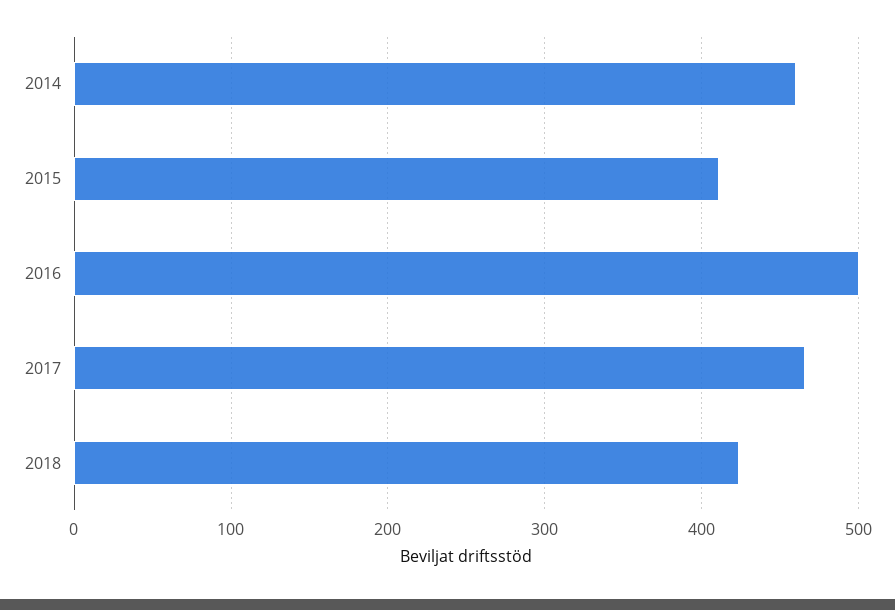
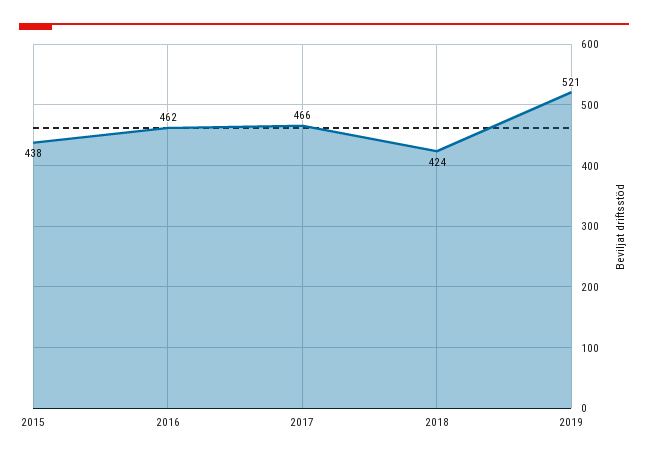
2014: 460 -> none
2015: 410 -> 438
2016: 500 -> 462
2019: none -> 521

